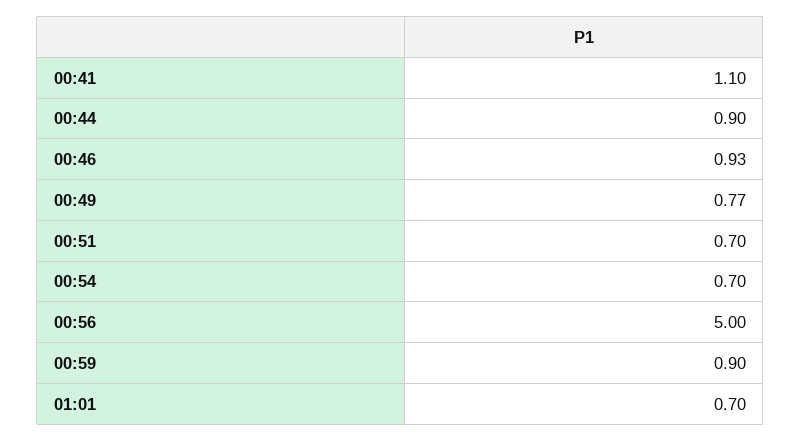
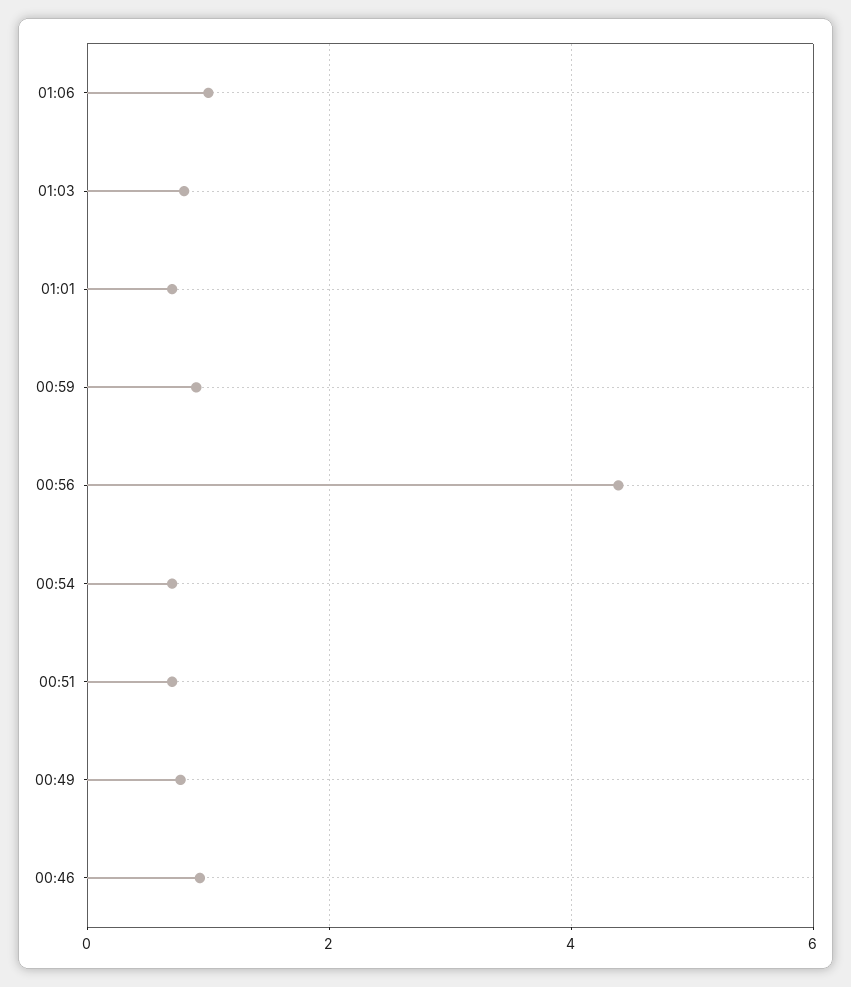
00:41: 1.1 -> none
00:44: 0.9 -> none
00:56: 5 -> 4.4
01:06: none -> 1
01:03: none -> 0.8

